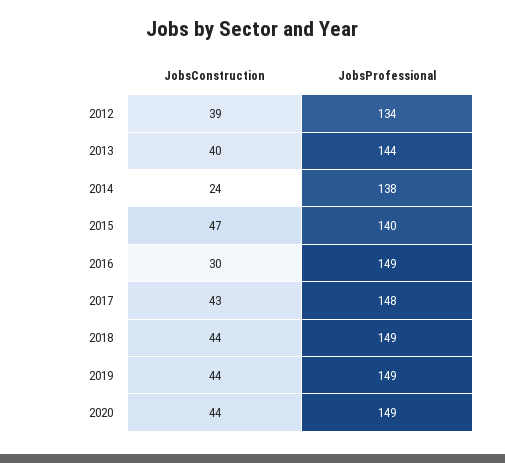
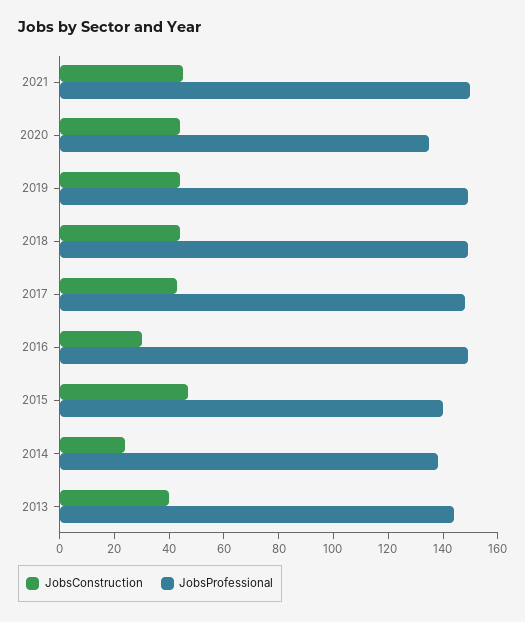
JobsConstruction, 2012: 39 -> none
JobsProfessional, 2012: 134 -> none
JobsProfessional, 2020: 149 -> 135
JobsConstruction, 2021: none -> 45
JobsProfessional, 2021: none -> 150

